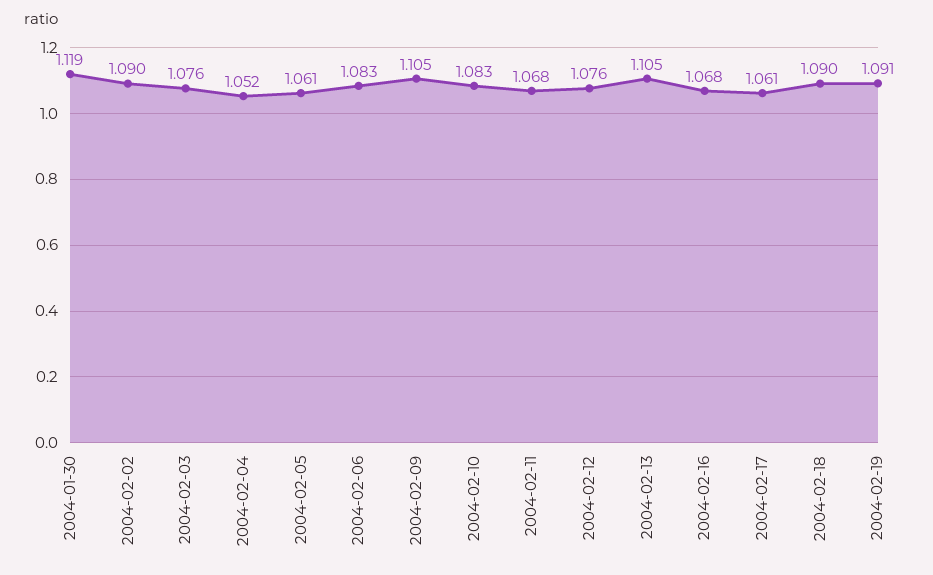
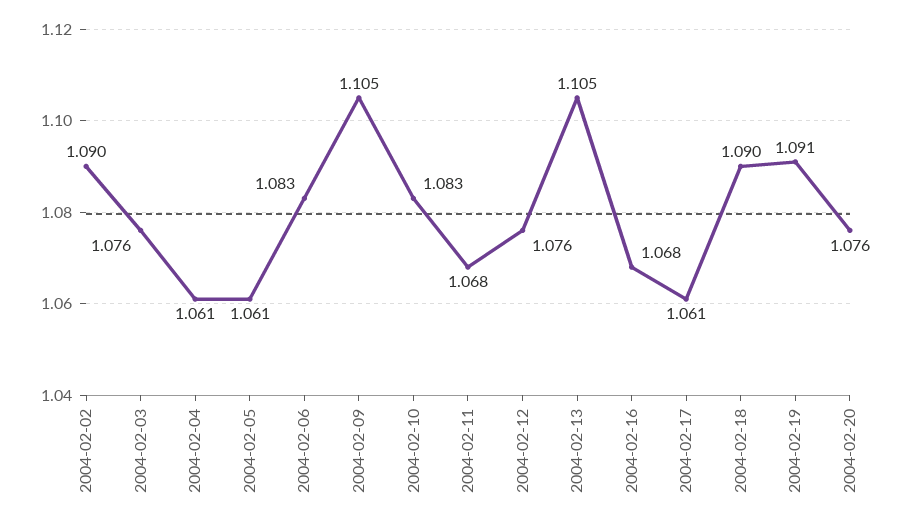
2004-01-30: 1.119 -> none
2004-02-04: 1.052 -> 1.061
2004-02-20: none -> 1.076

